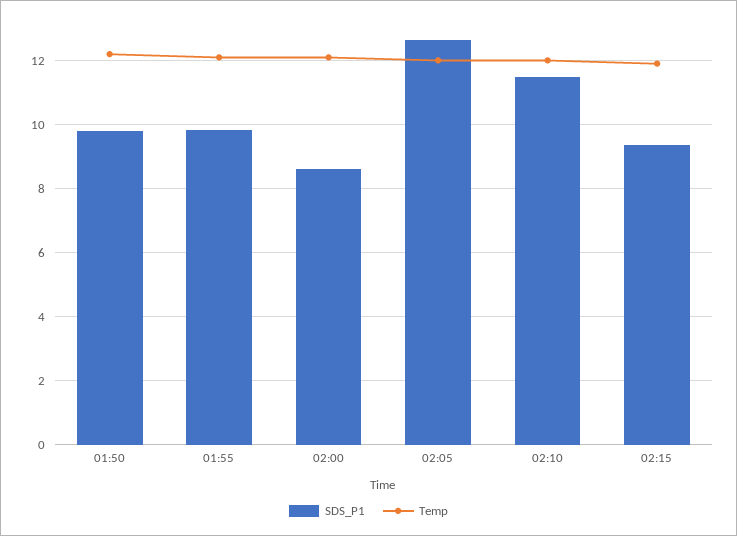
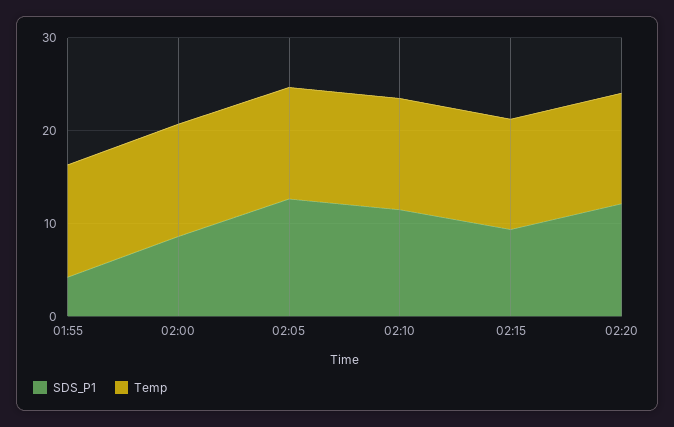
SDS_P1, 01:50: 9.8 -> none
Temp, 01:50: 12.2 -> none
SDS_P1, 01:55: 9.8 -> 4
SDS_P1, 02:20: none -> 12
Temp, 02:20: none -> 12

